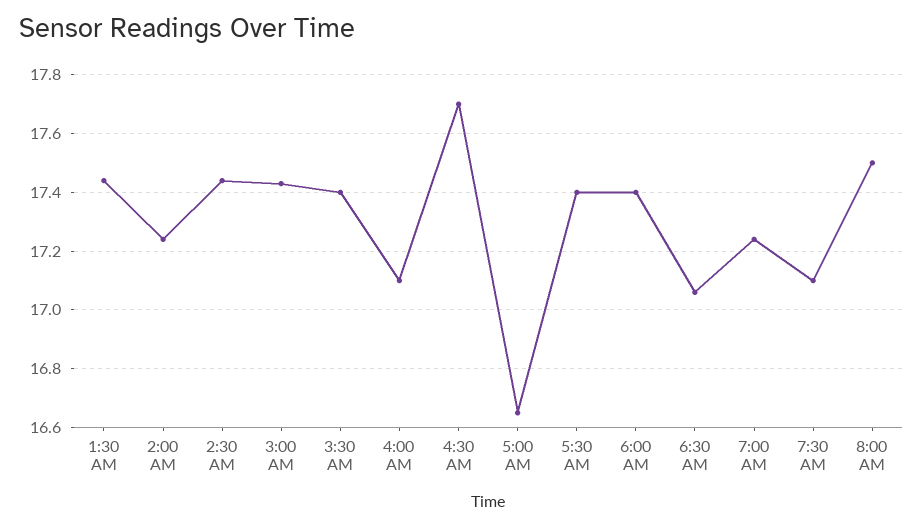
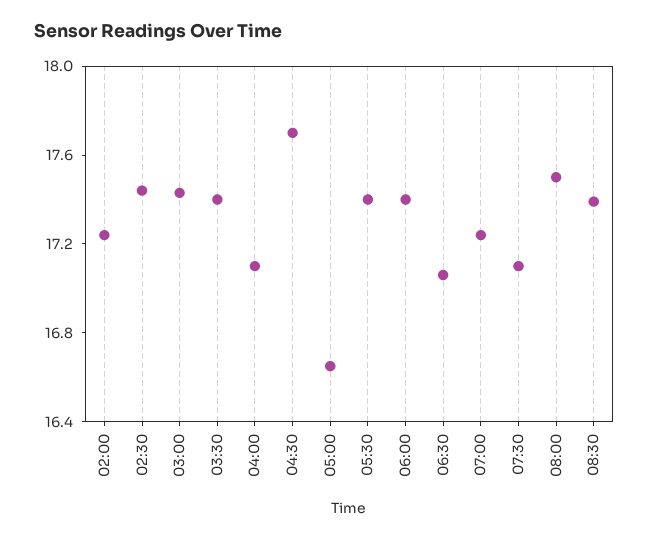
1:30 AM: 17.45 -> none
08:30: none -> 17.4

